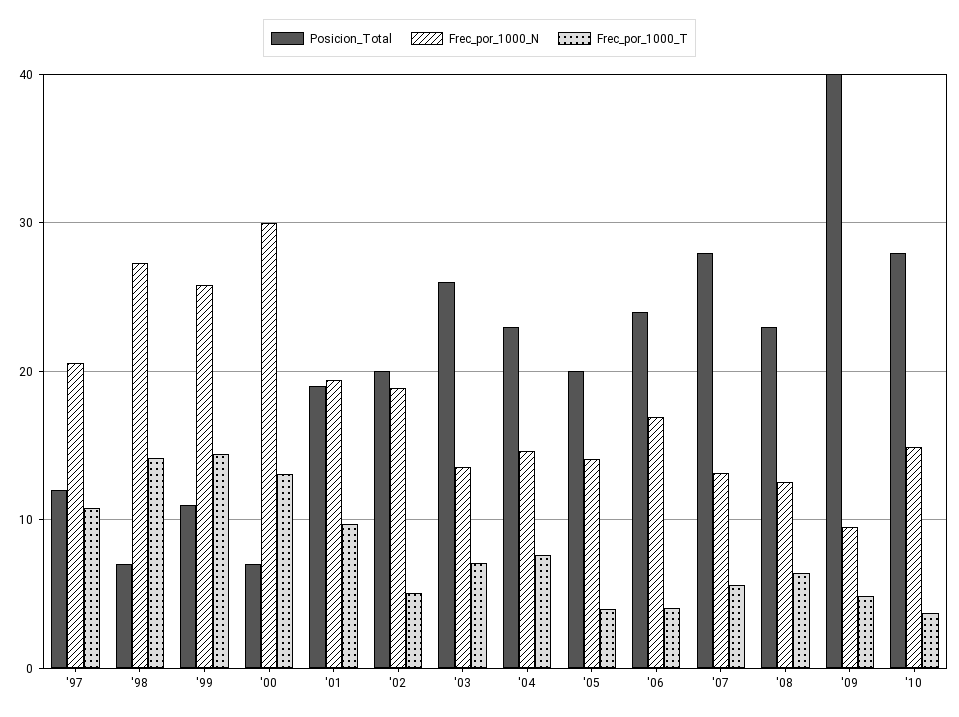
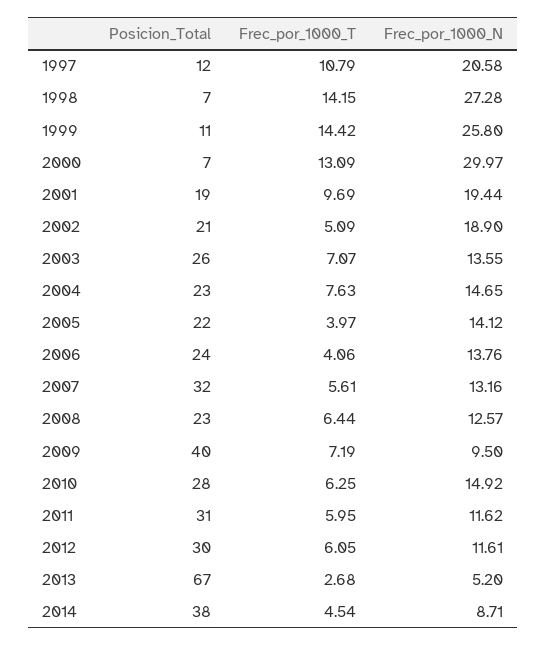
Posicion_Total, '02: 20 -> 21
Posicion_Total, '05: 20 -> 22
Frec_por_1000_N, '06: 17 -> 13.76
Posicion_Total, '07: 28 -> 32
Frec_por_1000_T, '09: 5 -> 7.19
Frec_por_1000_T, '10: 4 -> 6.25
Posicion_Total, 2011: none -> 31
Frec_por_1000_T, 2011: none -> 5.95
Frec_por_1000_N, 2011: none -> 11.62
Posicion_Total, 2012: none -> 30
Frec_por_1000_T, 2012: none -> 6.05
Frec_por_1000_N, 2012: none -> 11.61
Posicion_Total, 2013: none -> 67
Frec_por_1000_T, 2013: none -> 2.68
Frec_por_1000_N, 2013: none -> 5.2
Posicion_Total, 2014: none -> 38
Frec_por_1000_T, 2014: none -> 4.54
Frec_por_1000_N, 2014: none -> 8.71

